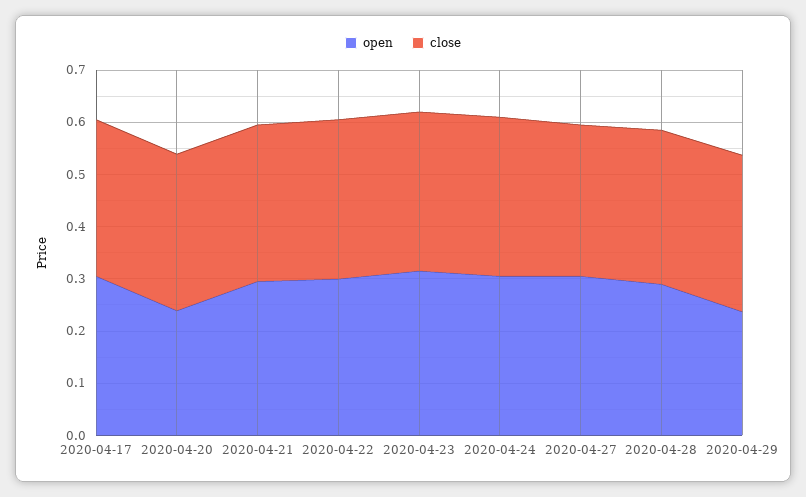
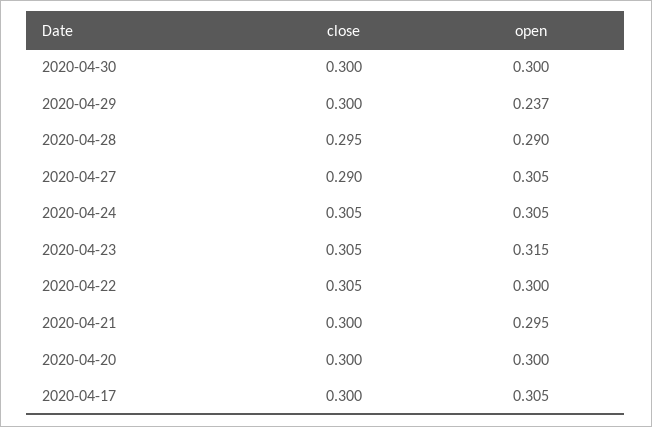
open, 2020-04-20: 0.24 -> 0.3
close, 2020-04-30: none -> 0.3
open, 2020-04-30: none -> 0.3

